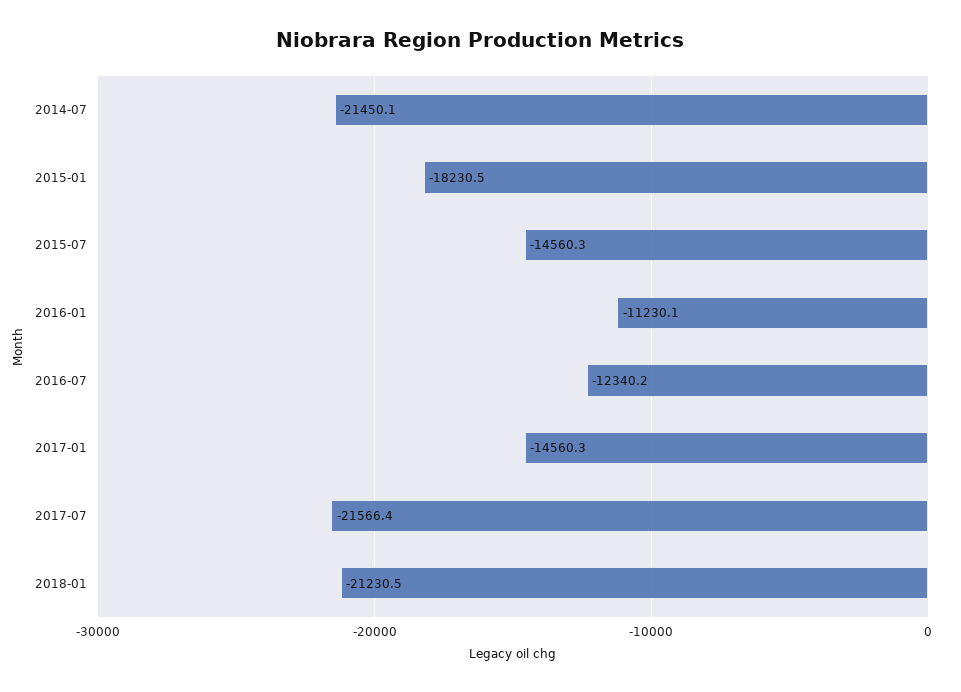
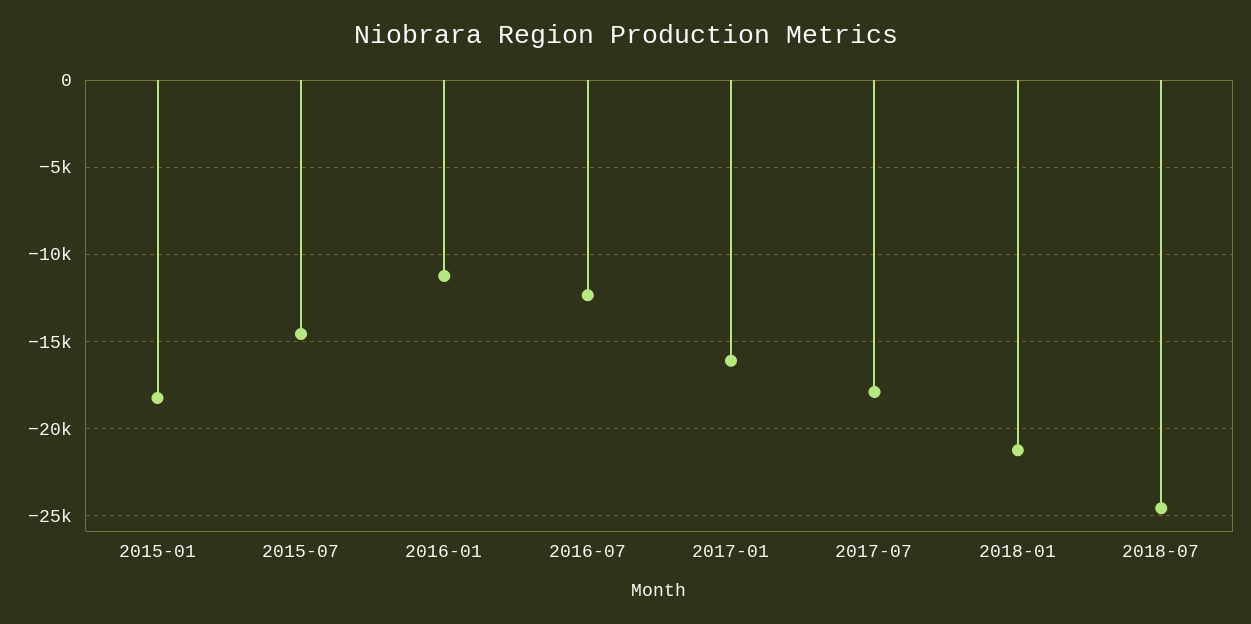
2014-07: -21450.1 -> none
2017-01: -14560.3 -> -16000
2017-07: -21566.4 -> -18000
2018-07: none -> -24500

